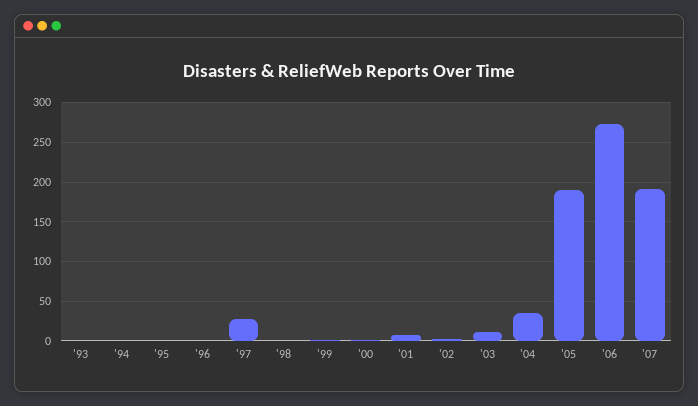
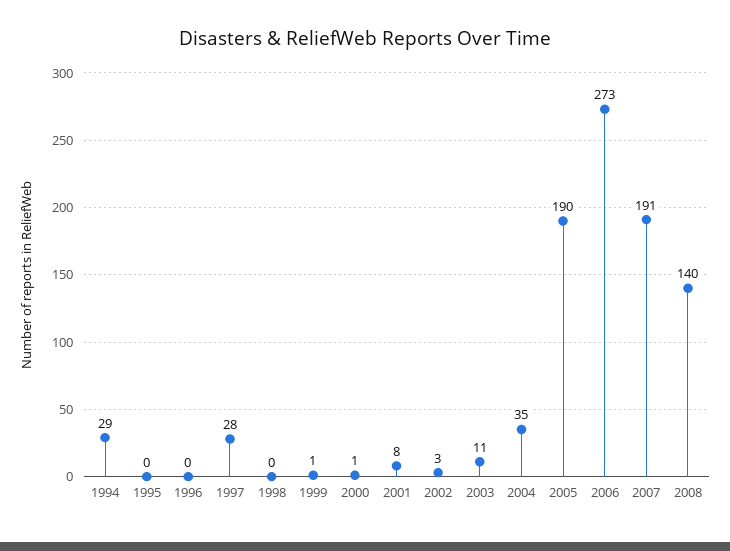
'93: 0 -> none
'94: 0 -> 29
2008: none -> 140

